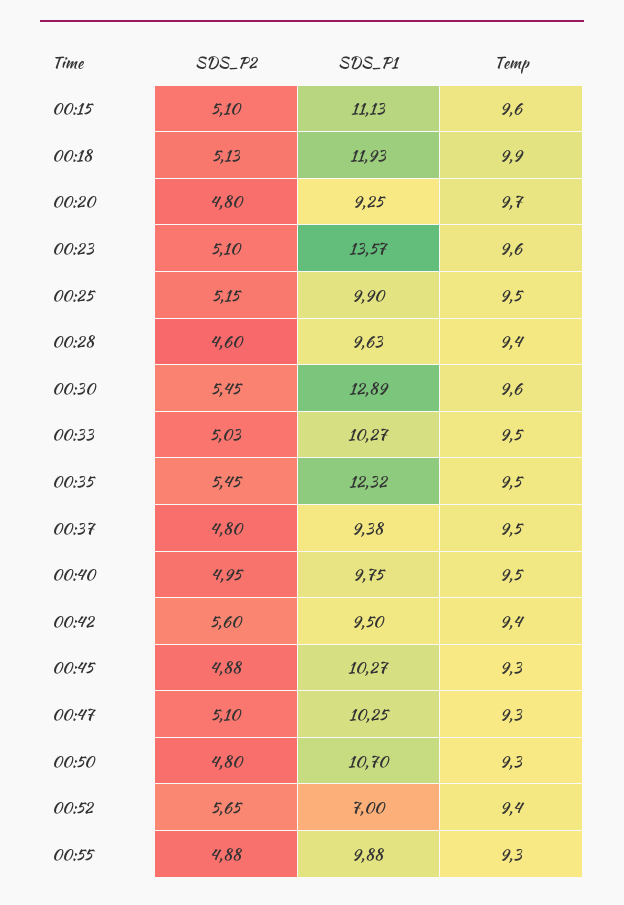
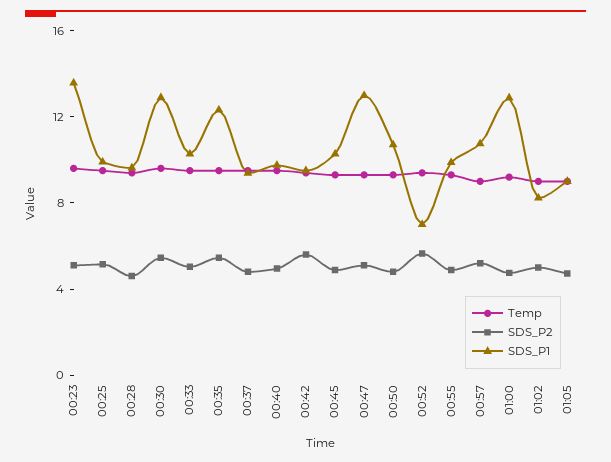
SDS_P2, 00:15: 5.1 -> none
SDS_P1, 00:15: 11.13 -> none
Temp, 00:15: 9.6 -> none
SDS_P2, 00:18: 5.13 -> none
SDS_P1, 00:18: 11.93 -> none
Temp, 00:18: 9.9 -> none
SDS_P2, 00:20: 4.8 -> none
SDS_P1, 00:20: 9.25 -> none
Temp, 00:20: 9.7 -> none
SDS_P1, 00:47: 10.25 -> 13
Temp, 00:57: none -> 9
SDS_P2, 00:57: none -> 5
SDS_P1, 00:57: none -> 11
Temp, 01:00: none -> 9
SDS_P2, 01:00: none -> 5
SDS_P1, 01:00: none -> 13
Temp, 01:02: none -> 9
SDS_P2, 01:02: none -> 5
SDS_P1, 01:02: none -> 8
Temp, 01:05: none -> 9
SDS_P2, 01:05: none -> 5
SDS_P1, 01:05: none -> 9

